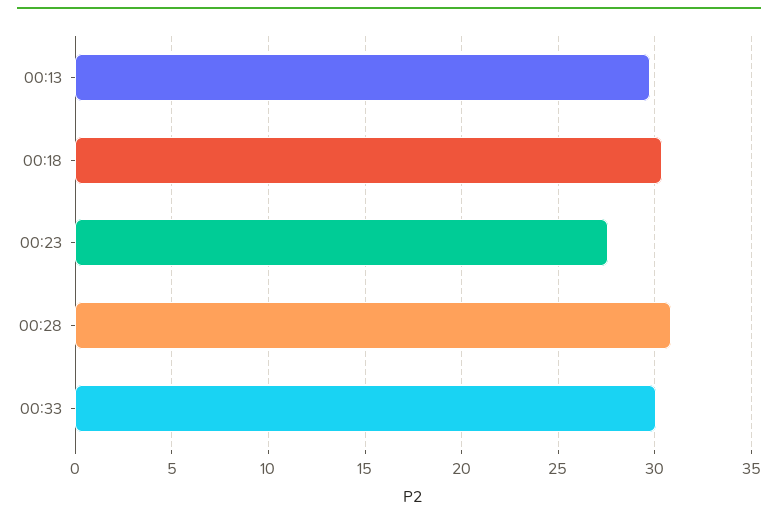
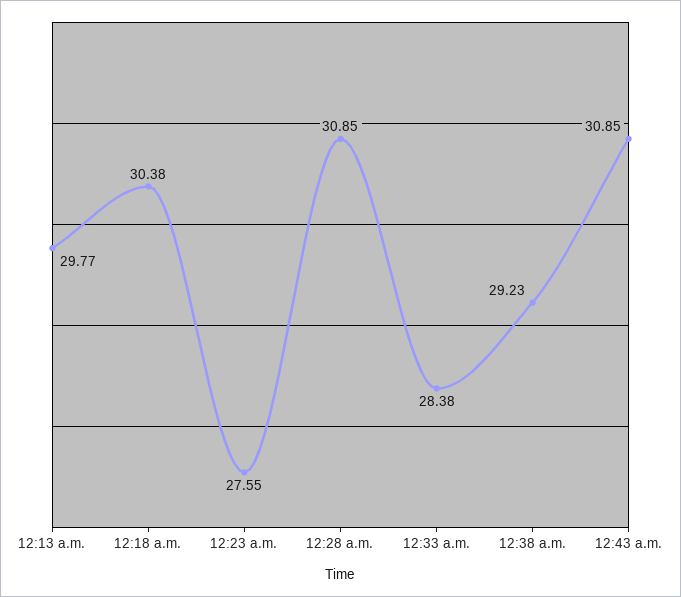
00:33: 30 -> 28.38
12:38 a.m.: none -> 29.23
12:43 a.m.: none -> 30.85

